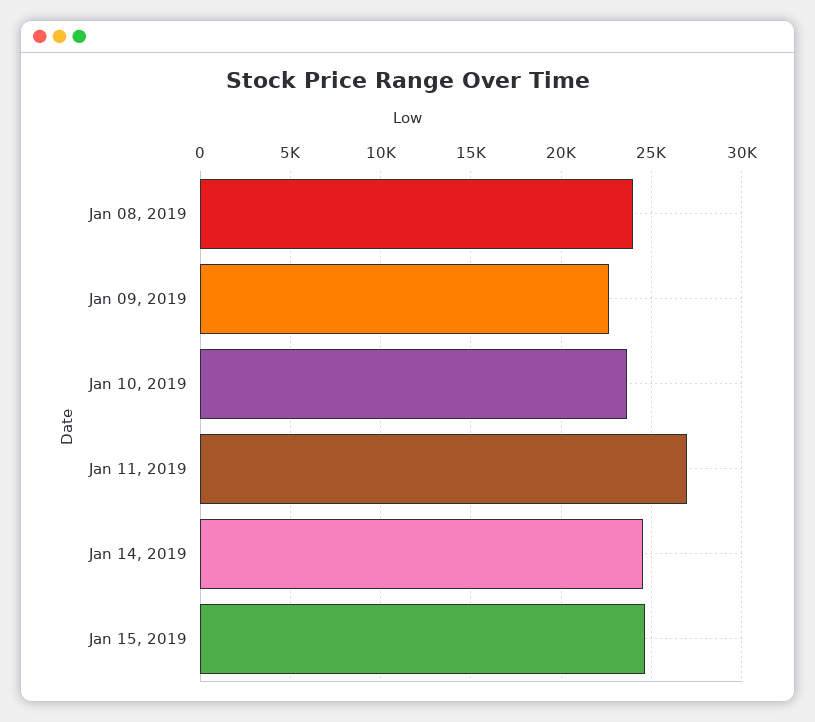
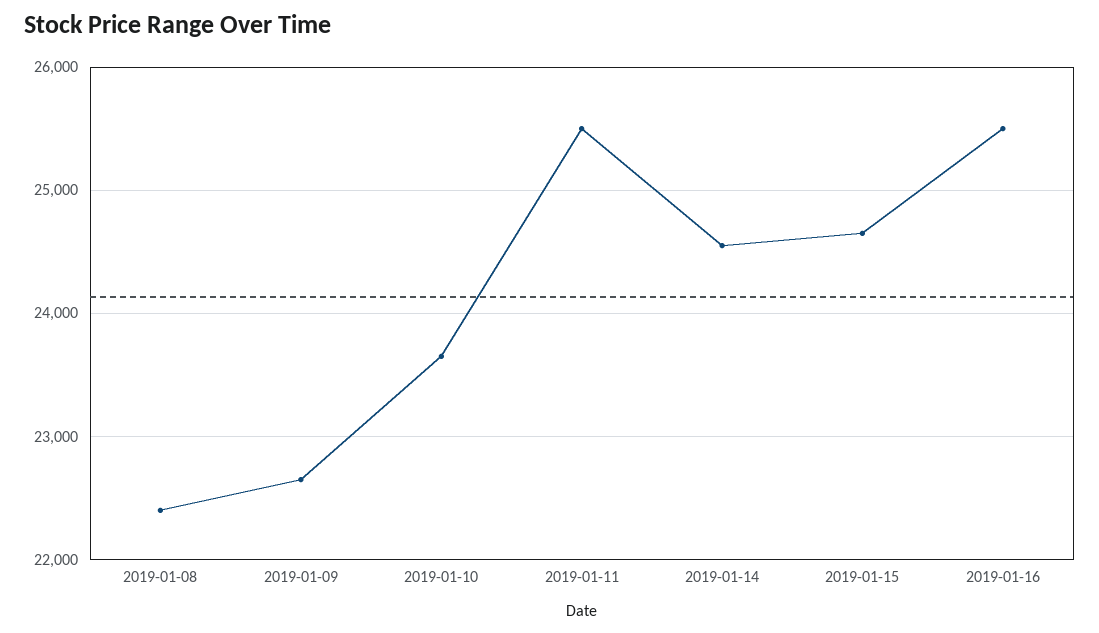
Jan 08, 2019: 24000 -> 22400
Jan 11, 2019: 27000 -> 25500
2019-01-16: none -> 25500

